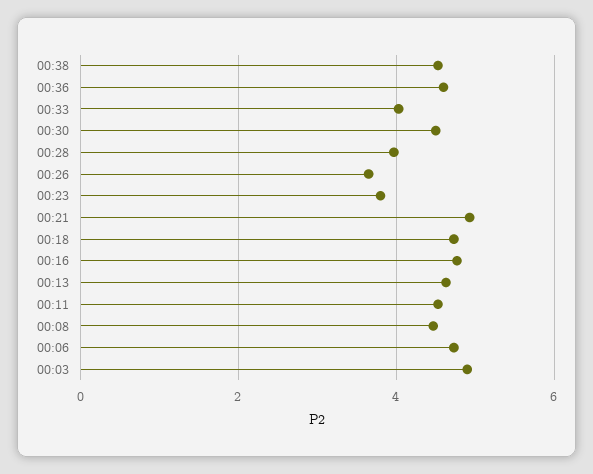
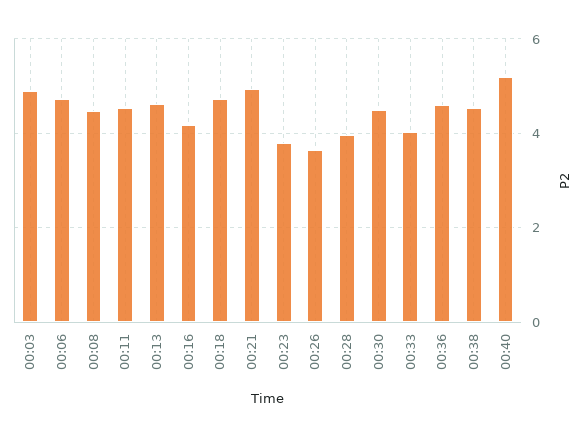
00:16: 4.8 -> 4.2
00:40: none -> 5.2

